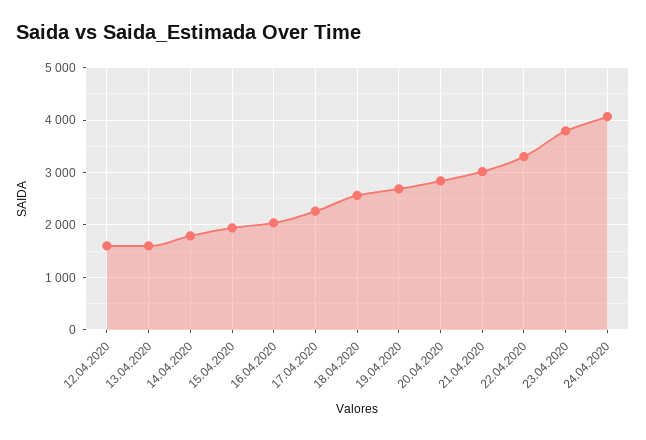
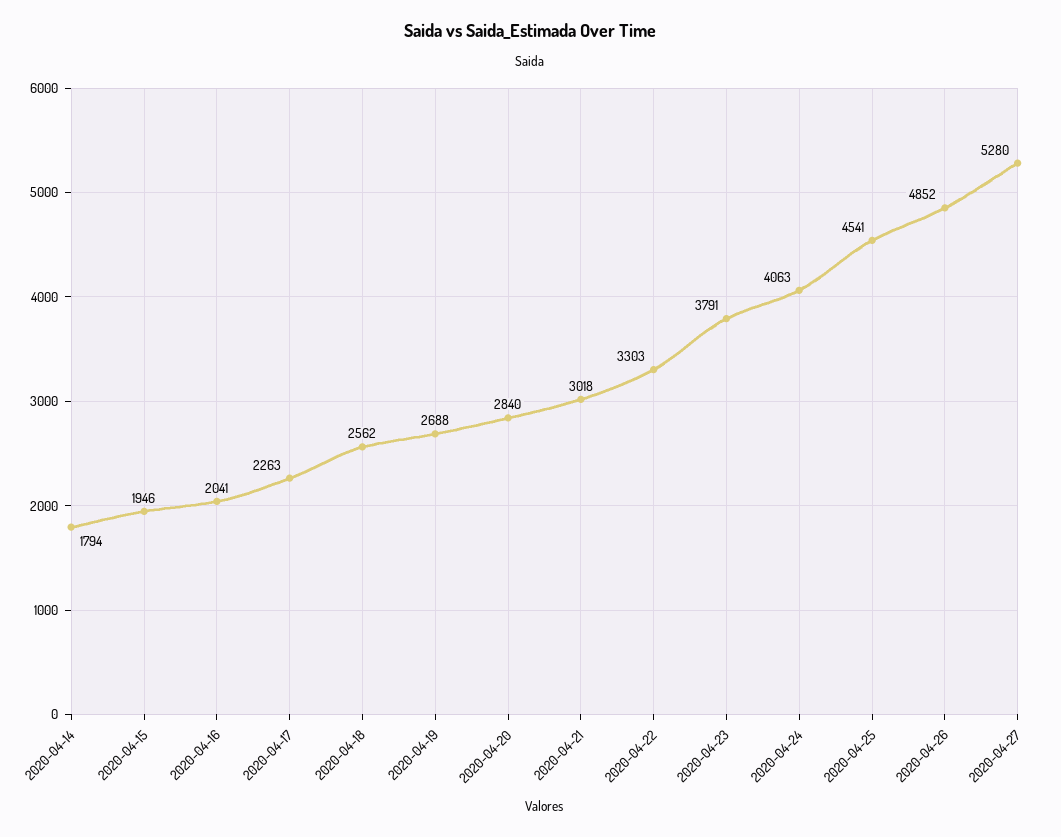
12.04.2020: 1600 -> none
13.04.2020: 1600 -> none
2020-04-25: none -> 4541
2020-04-26: none -> 4852
2020-04-27: none -> 5280

